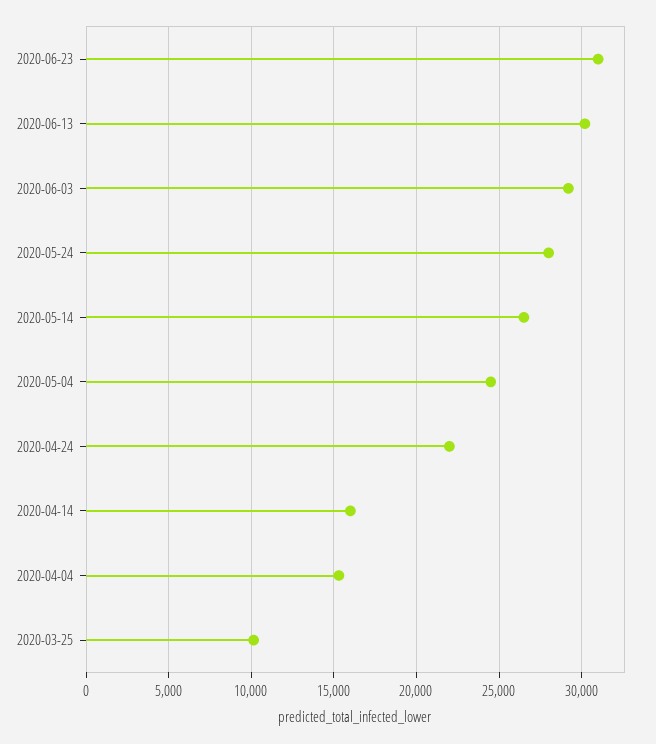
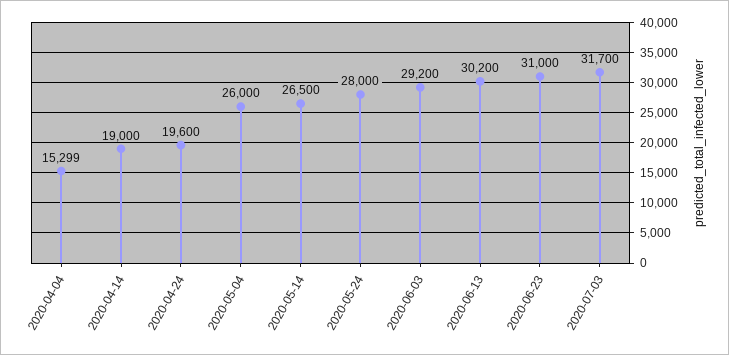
2020-05-04: 24500 -> 26000
2020-04-24: 22000 -> 19600
2020-04-14: 16000 -> 19000
2020-03-25: 10000 -> none
2020-07-03: none -> 31700

